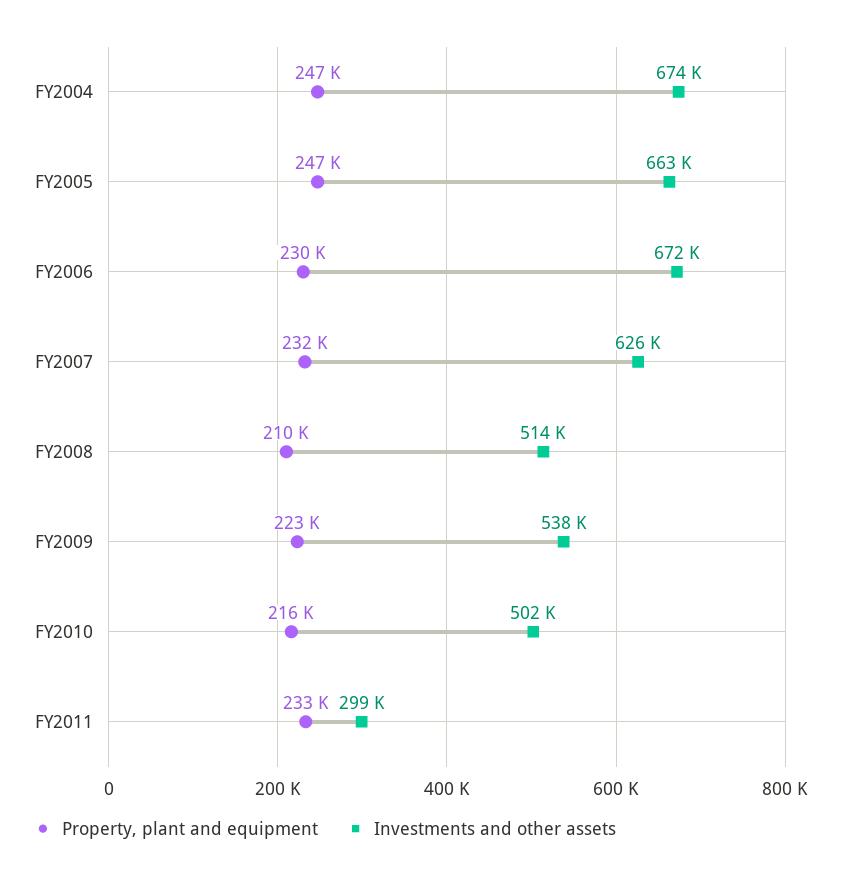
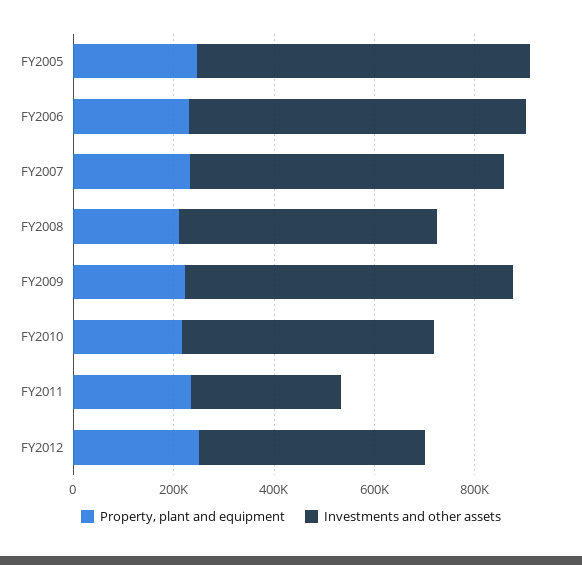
Property, plant and equipment, FY2004: 247000 -> none
Investments and other assets, FY2004: 674000 -> none
Investments and other assets, FY2009: 538000 -> 650000
Property, plant and equipment, FY2012: none -> 250000
Investments and other assets, FY2012: none -> 450000

